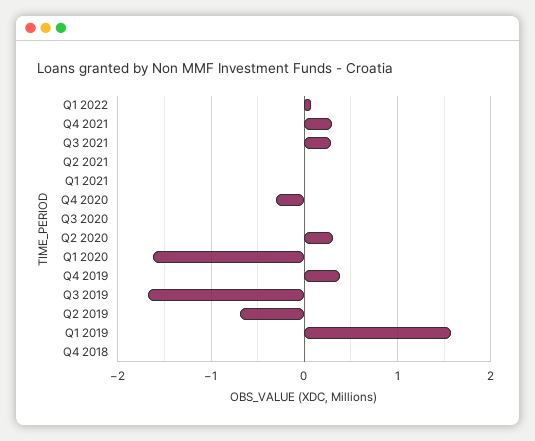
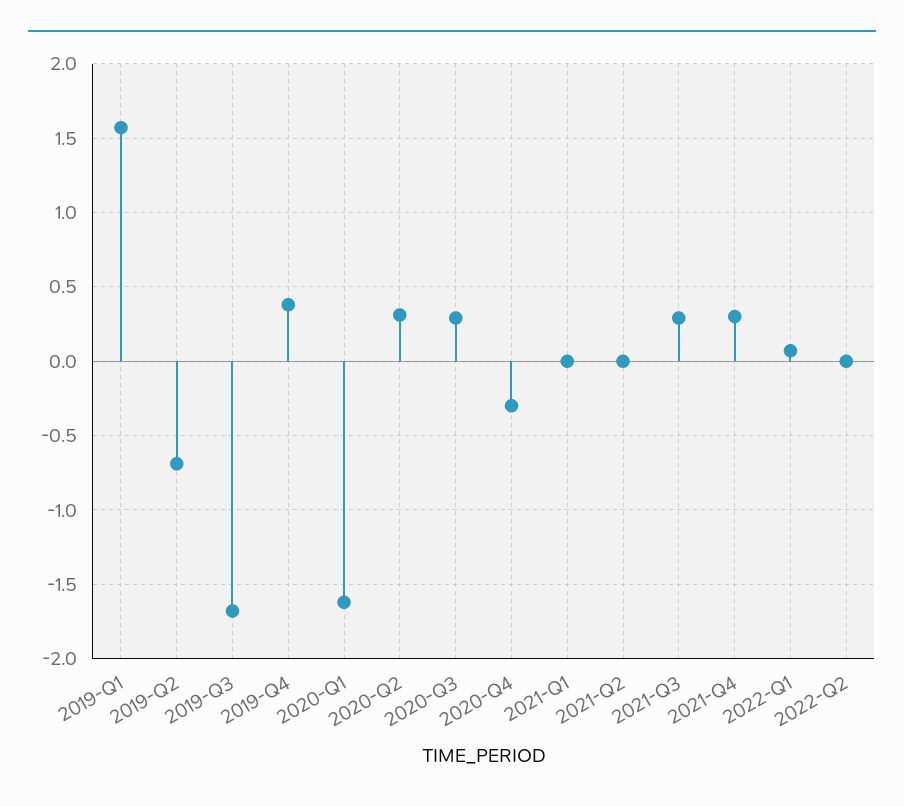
Q3 2020: 0 -> 0.3
Q4 2018: 0 -> none
2022-Q2: none -> 0

